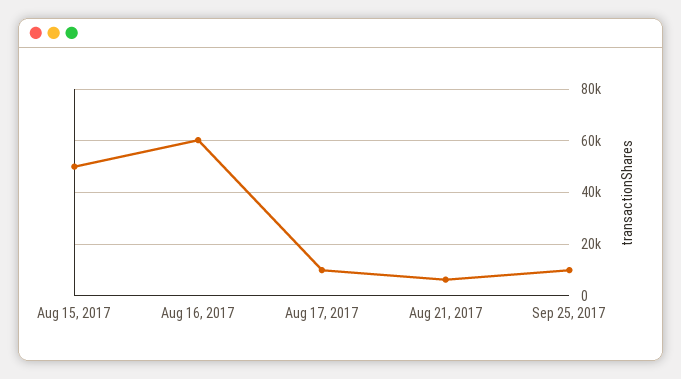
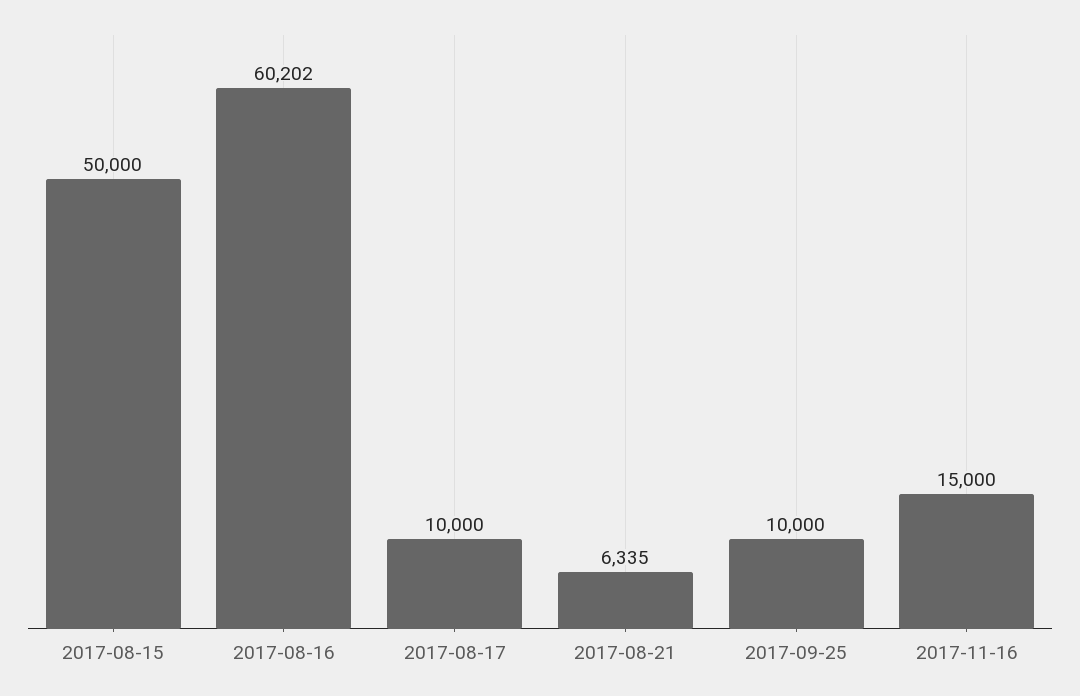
2017-11-16: none -> 15000

